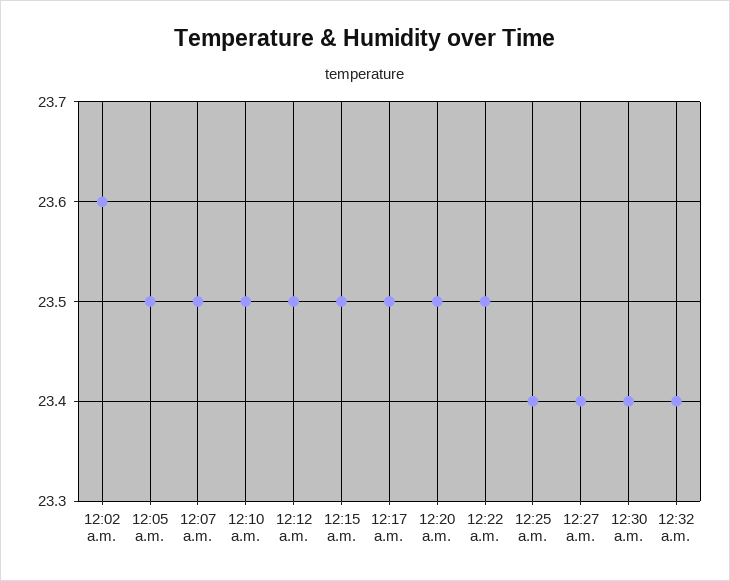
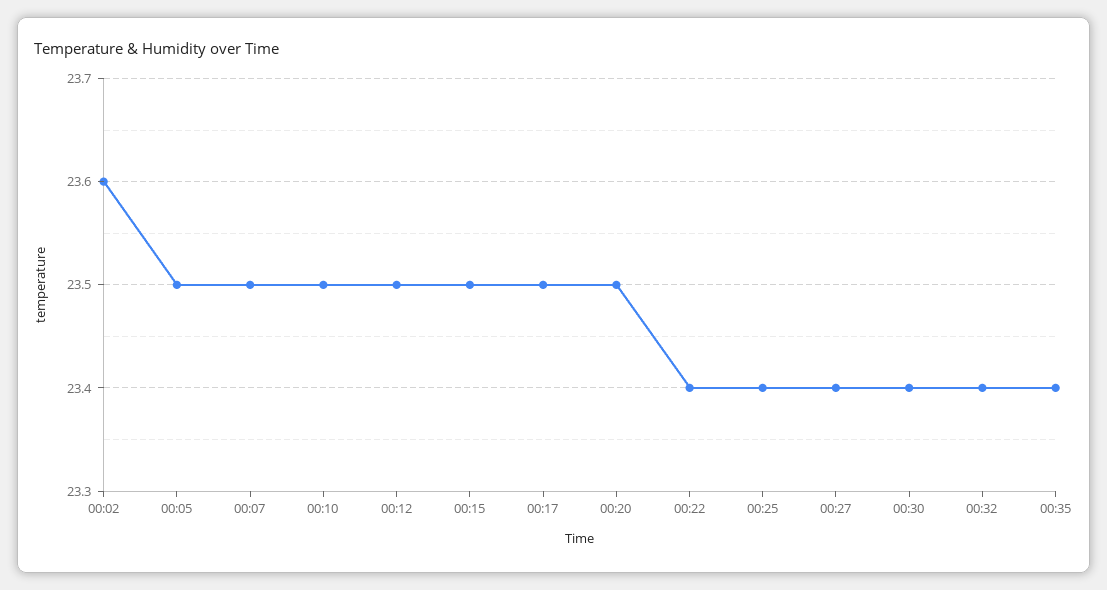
12:22 a.m.: 23.5 -> 23.4
00:35: none -> 23.4

